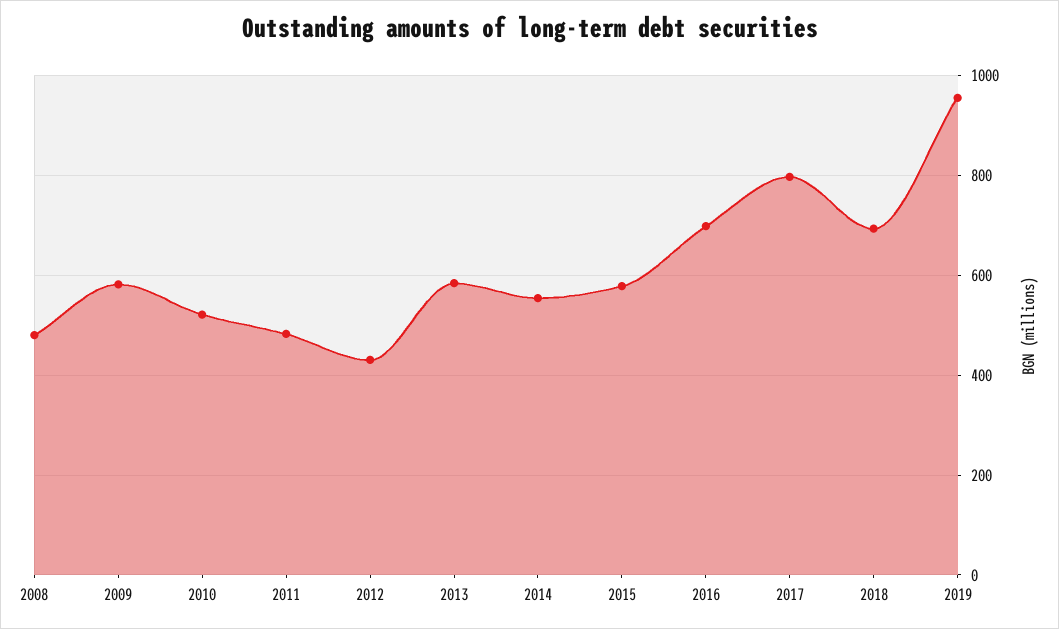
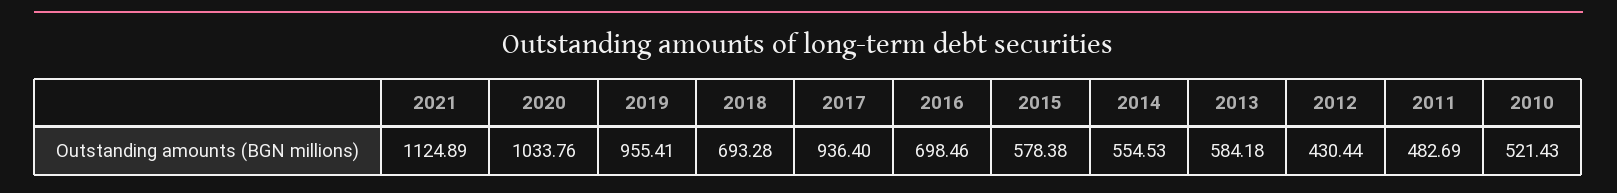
2008: 480 -> none
2009: 580 -> none
2017: 800 -> 936.4
2021: none -> 1124.89
2020: none -> 1033.76

